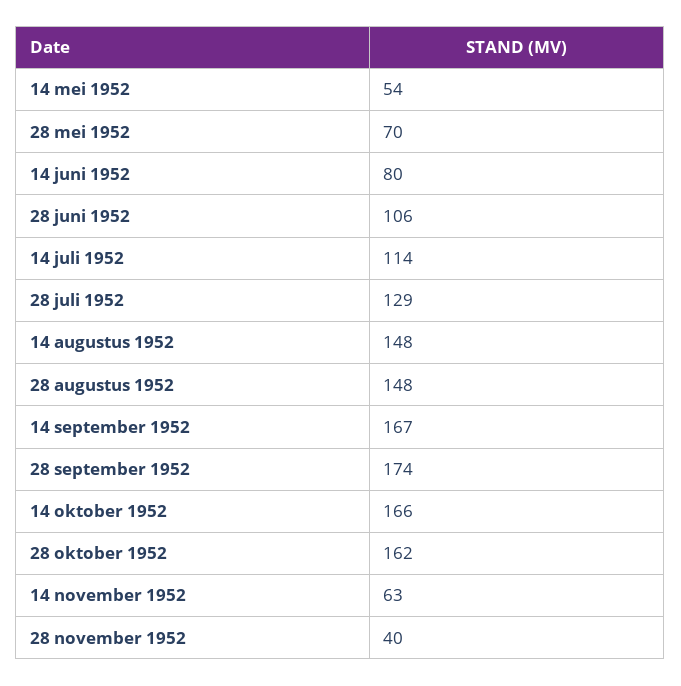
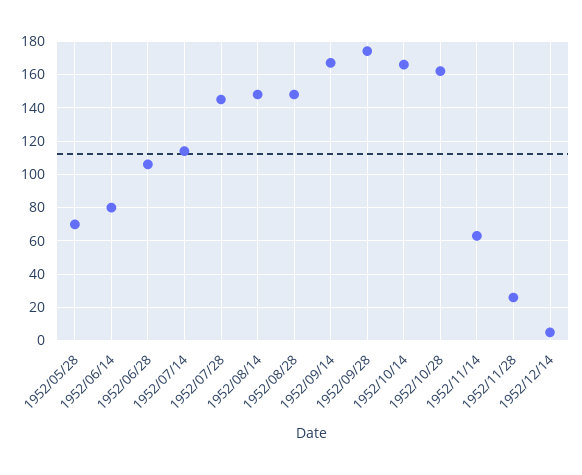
14 mei 1952: 54 -> none
28 juli 1952: 129 -> 145
28 november 1952: 40 -> 25
1952/12/14: none -> 5

